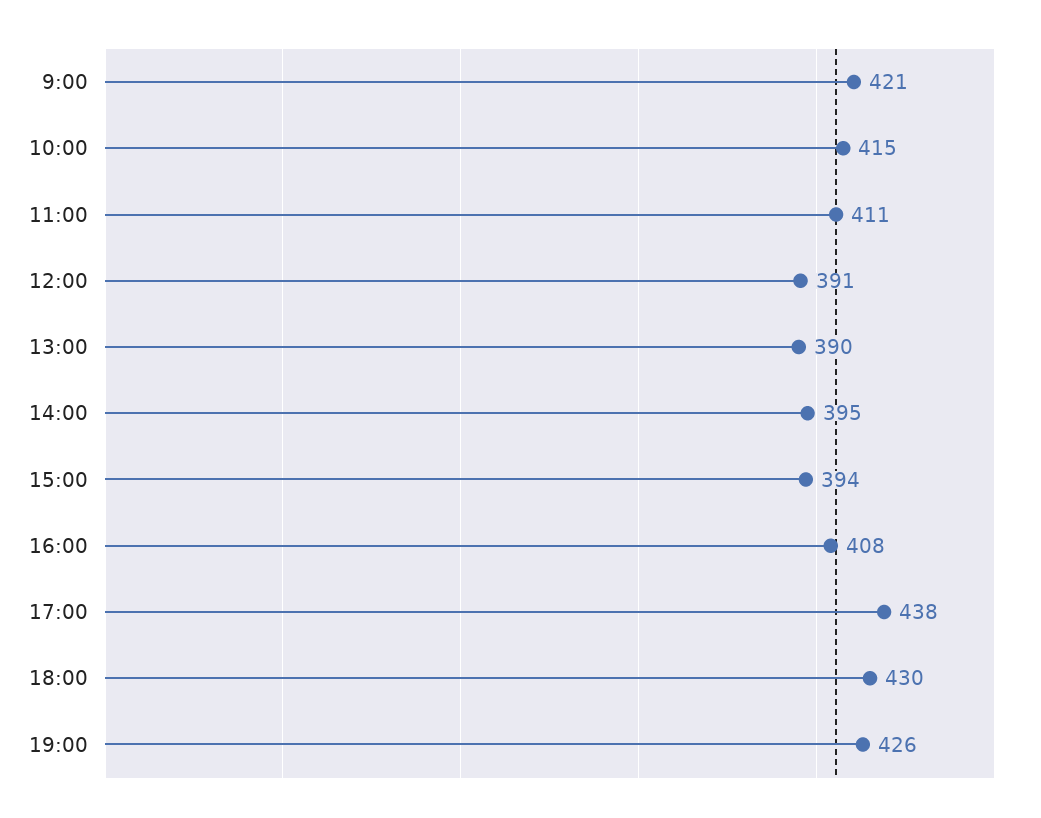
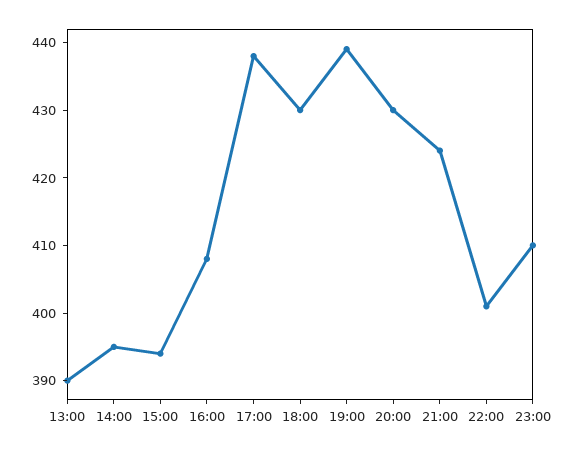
9:00: 421 -> none
10:00: 415 -> none
11:00: 411 -> none
12:00: 391 -> none
19:00: 426 -> 440
20:00: none -> 430
21:00: none -> 425
22:00: none -> 400
23:00: none -> 410

